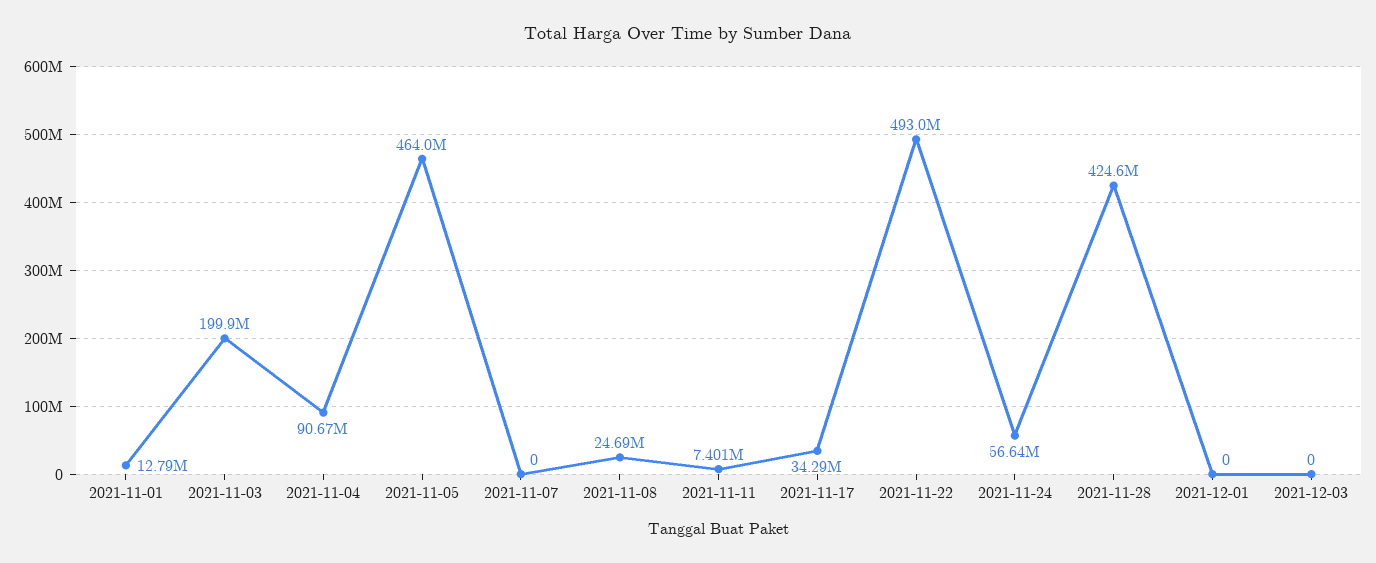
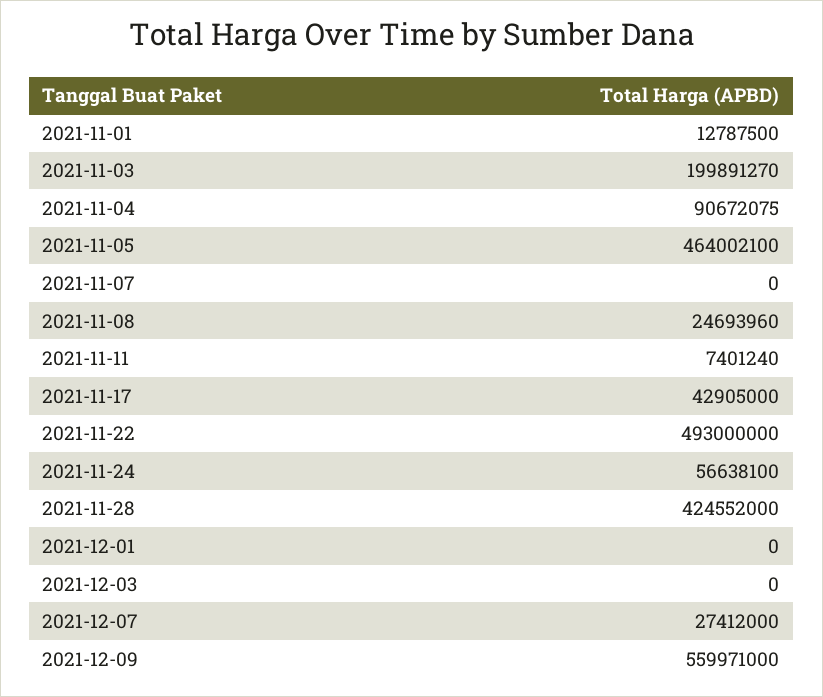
2021-11-17: 34290000 -> 42905000
2021-12-07: none -> 27412000
2021-12-09: none -> 559971000

